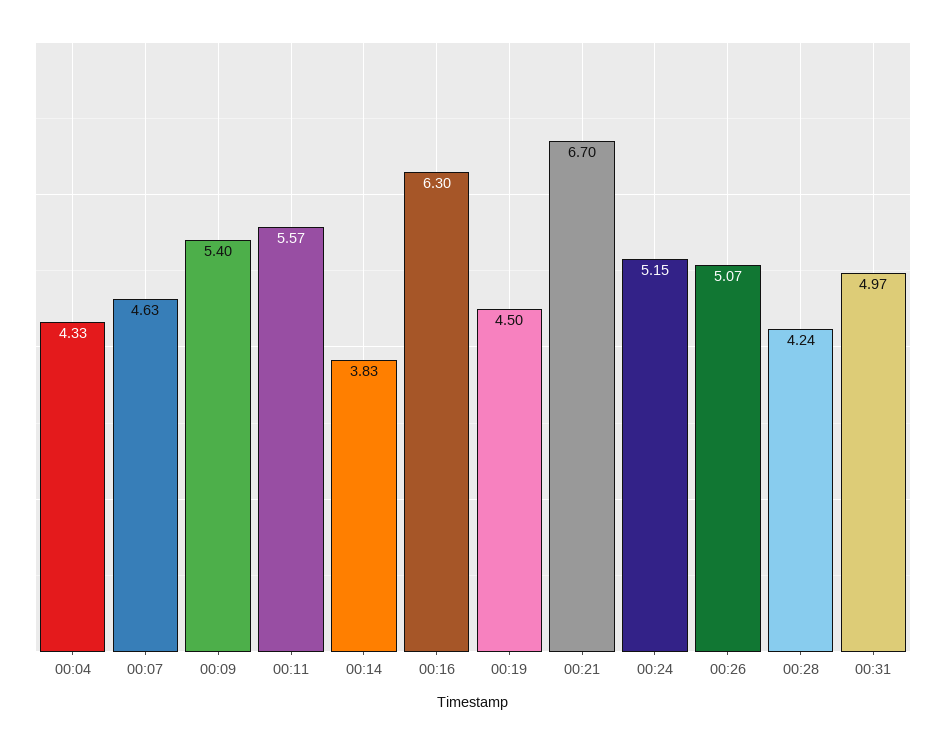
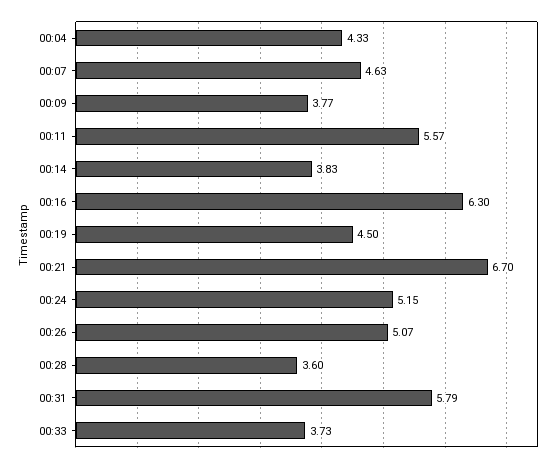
00:09: 5.4 -> 3.77
00:28: 4.24 -> 3.6
00:31: 4.97 -> 5.79
00:33: none -> 3.73

